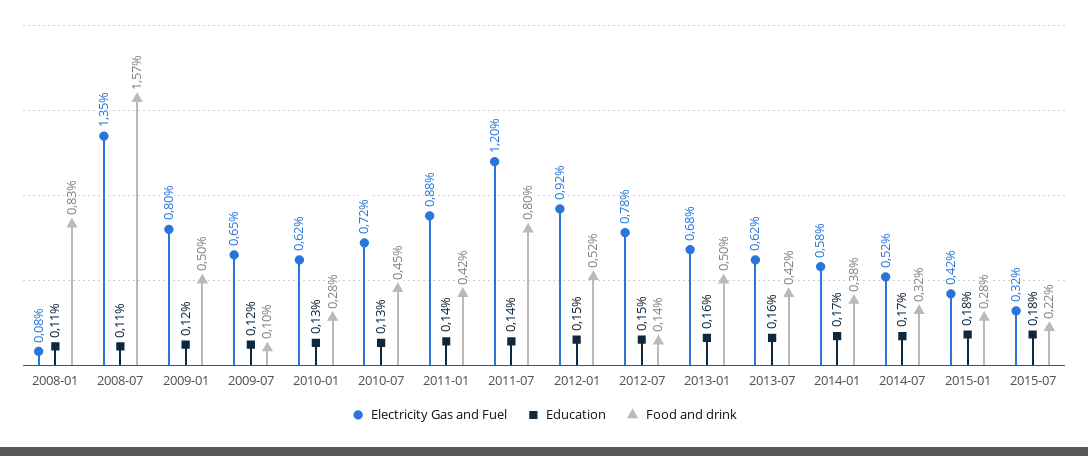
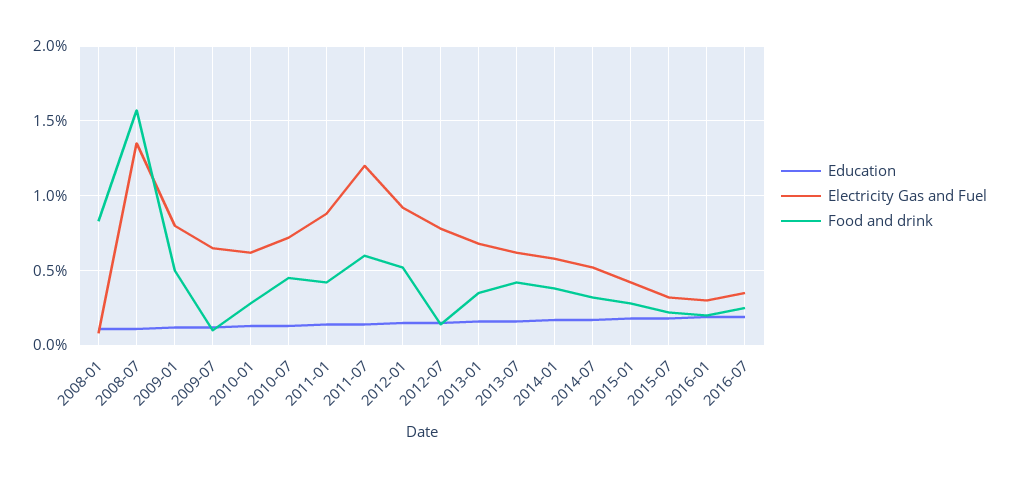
Food and drink, 2011-07: 0.8 -> 0.6
Food and drink, 2013-01: 0.5 -> 0.35
Education, 2016-01: none -> 0.2
Electricity Gas and Fuel, 2016-01: none -> 0.3
Food and drink, 2016-01: none -> 0.2
Education, 2016-07: none -> 0.2
Electricity Gas and Fuel, 2016-07: none -> 0.35
Food and drink, 2016-07: none -> 0.25

